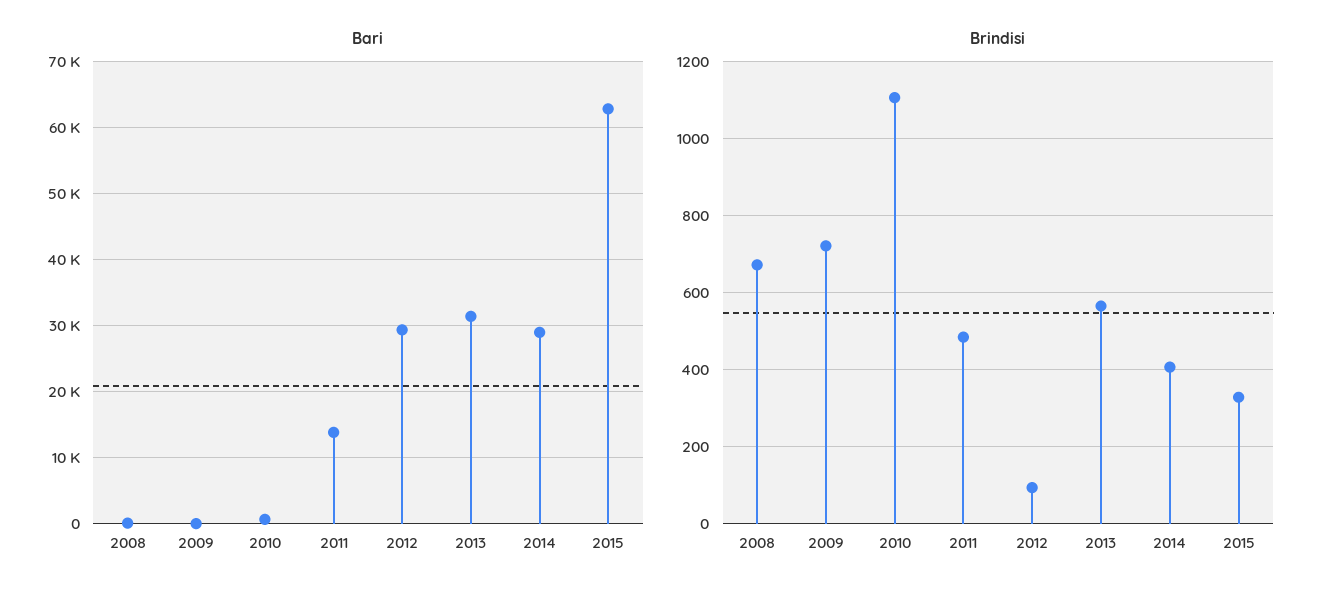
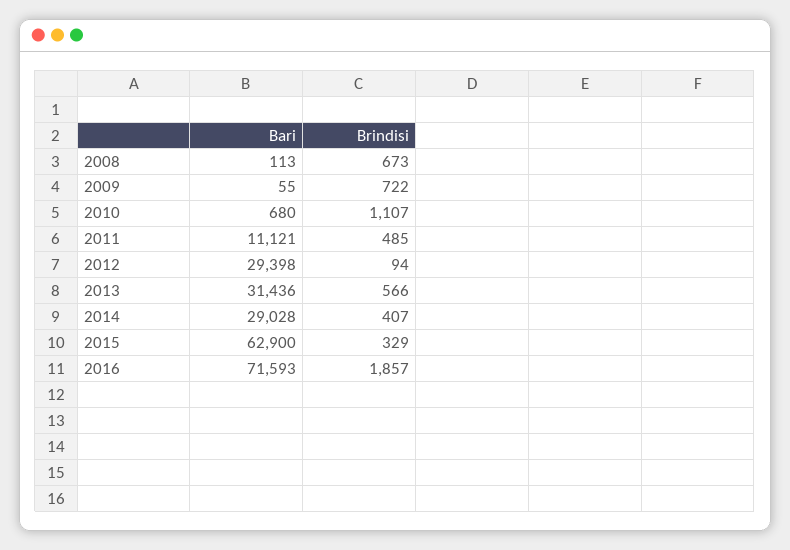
Bari, 2011: 14000 -> 11121
Bari, 2016: none -> 71593
Brindisi, 2016: none -> 1857

